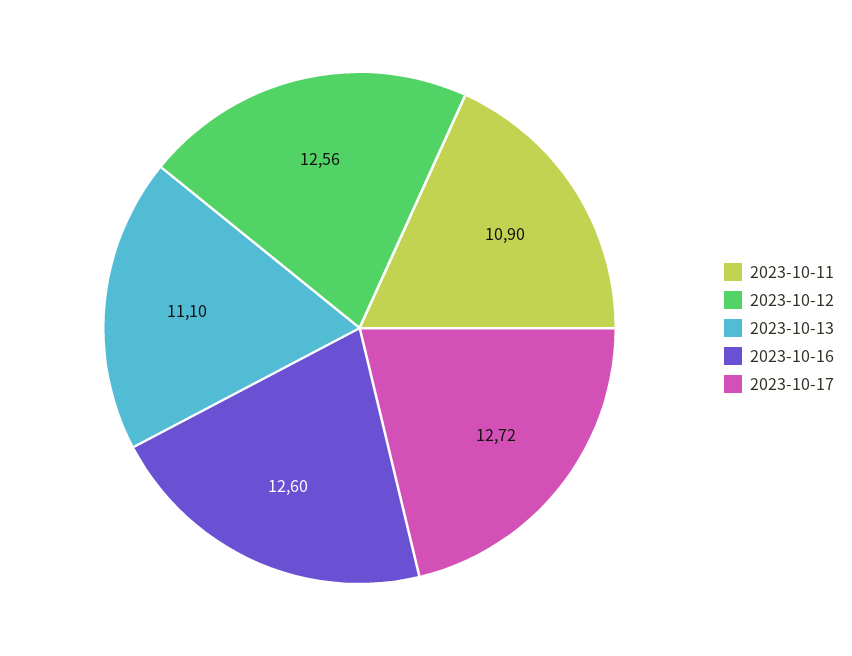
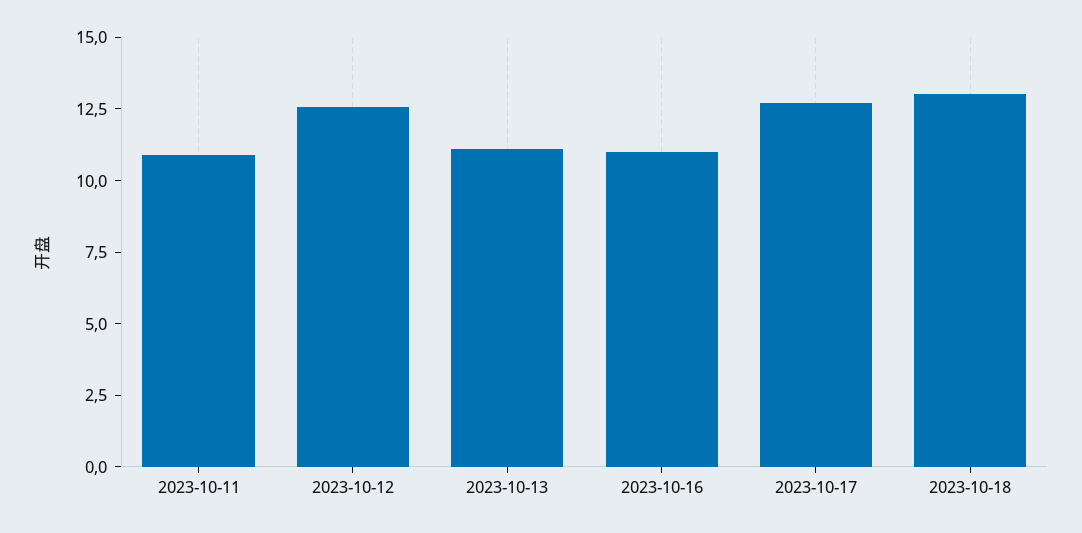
2023-10-16: 12.6 -> 11
2023-10-18: none -> 13

